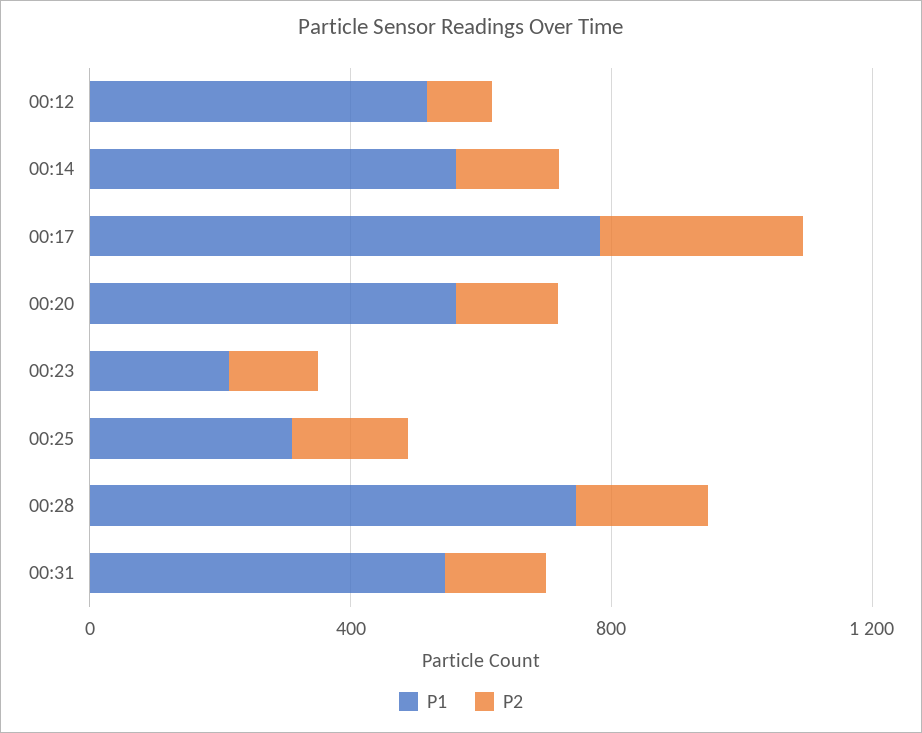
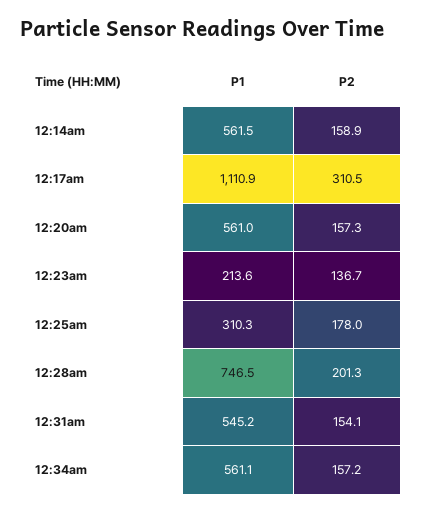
P1, 00:12: 500 -> none
P2, 00:12: 100 -> none
P1, 00:17: 800 -> 1110.9
P1, 12:34am: none -> 561.1
P2, 12:34am: none -> 157.2

